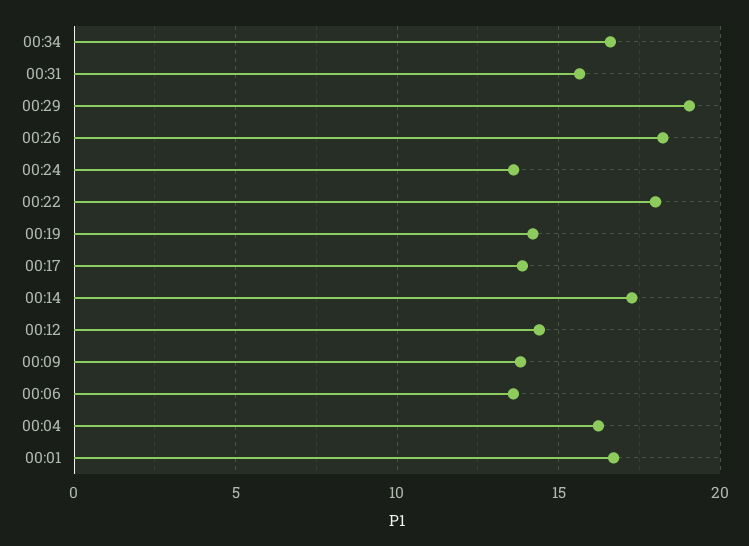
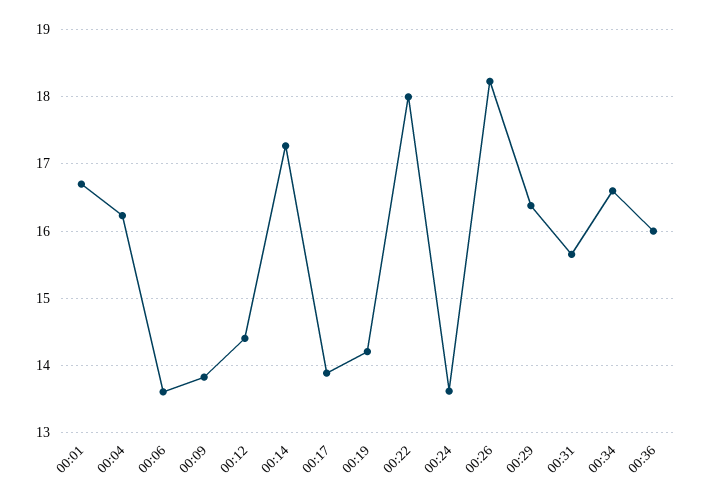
00:29: 19 -> 16.4
00:36: none -> 16

